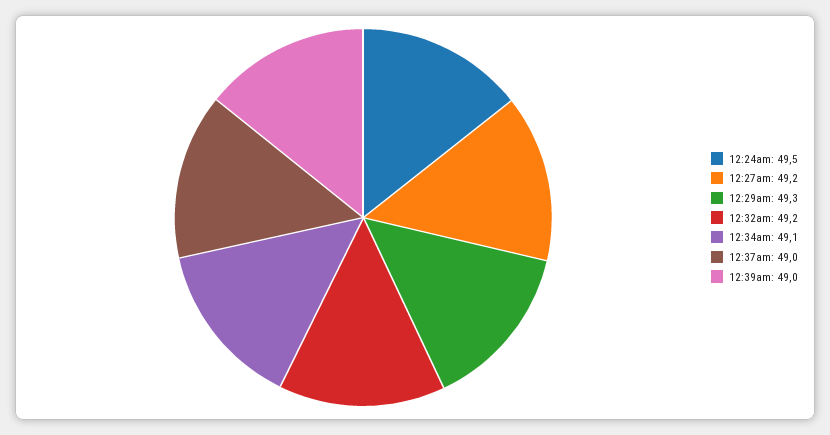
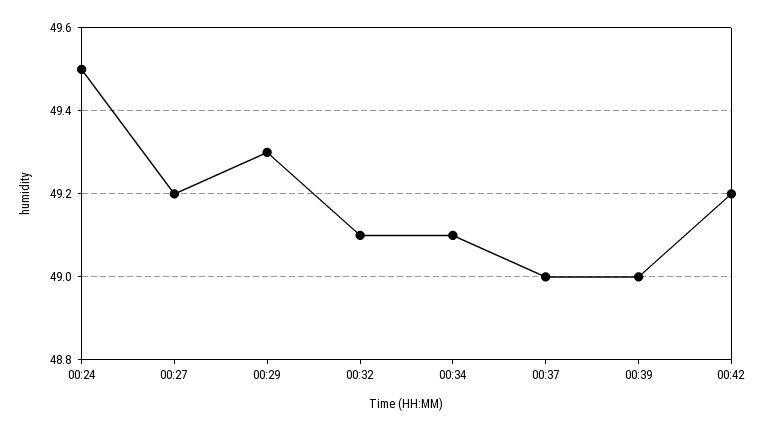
12:32am: 49.2 -> 49.1
00:42: none -> 49.2

